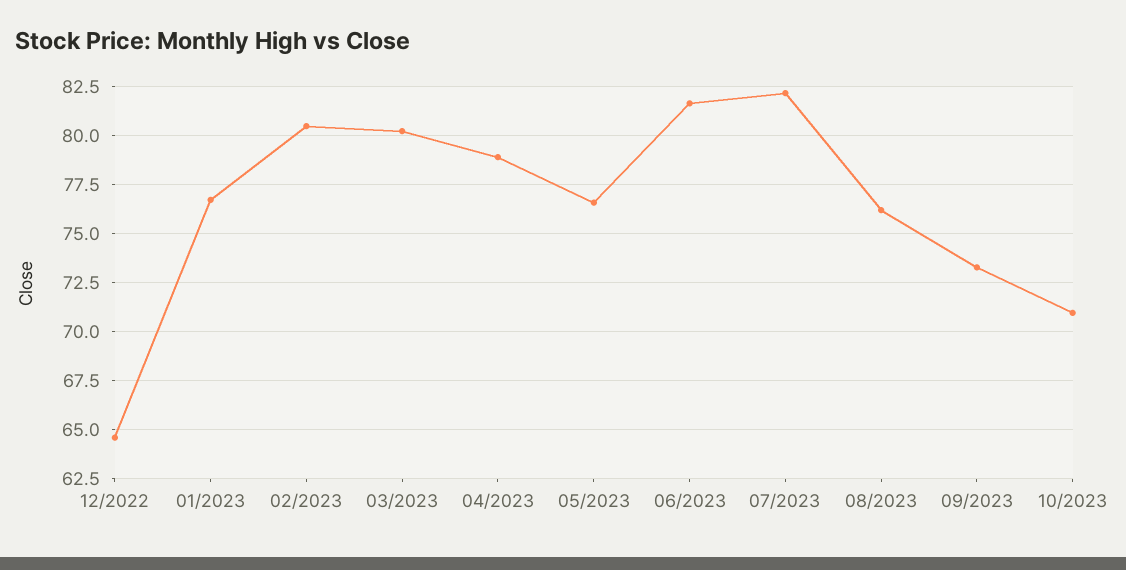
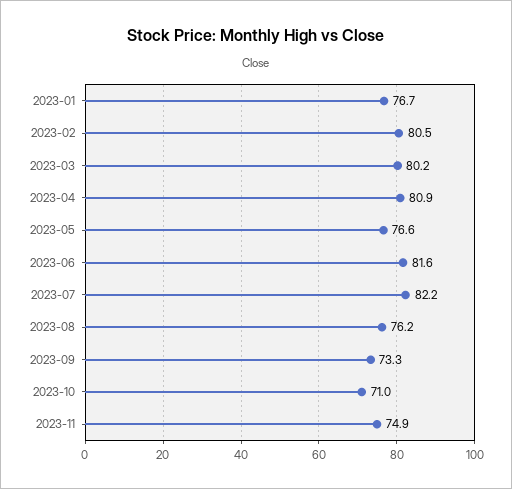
12/2022: 64.5 -> none
04/2023: 79 -> 80.9
2023-11: none -> 74.9

